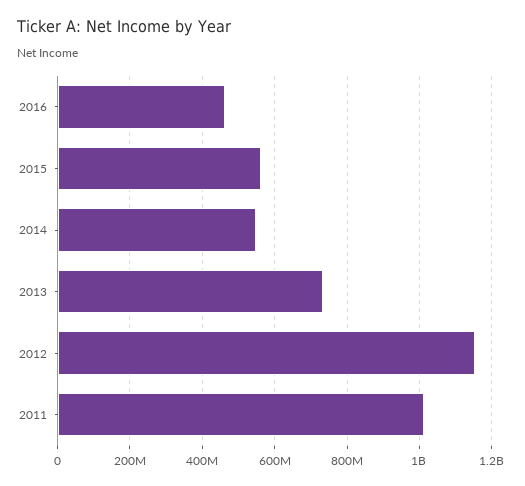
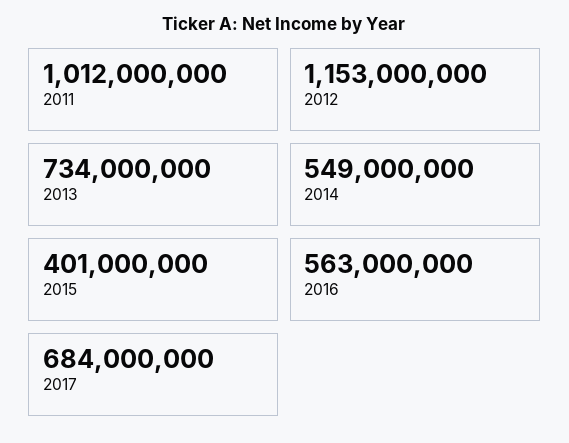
2016: 460000000 -> 563000000
2015: 560000000 -> 401000000
2017: none -> 684000000

